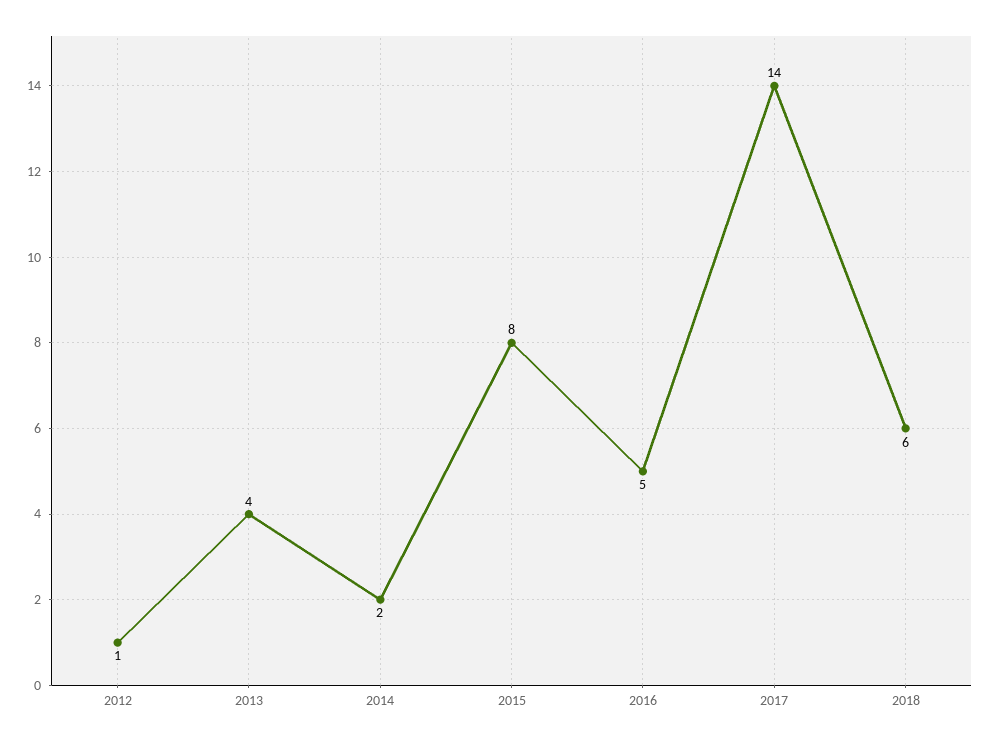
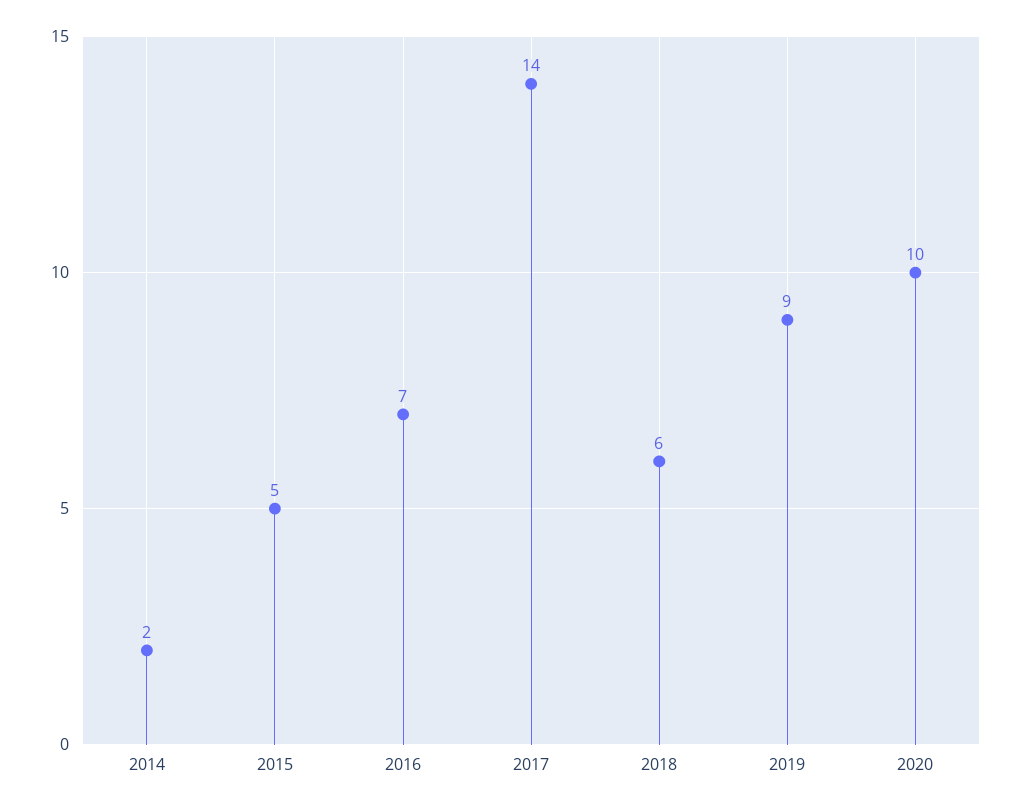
2012: 1 -> none
2013: 4 -> none
2015: 8 -> 5
2016: 5 -> 7
2019: none -> 9
2020: none -> 10

